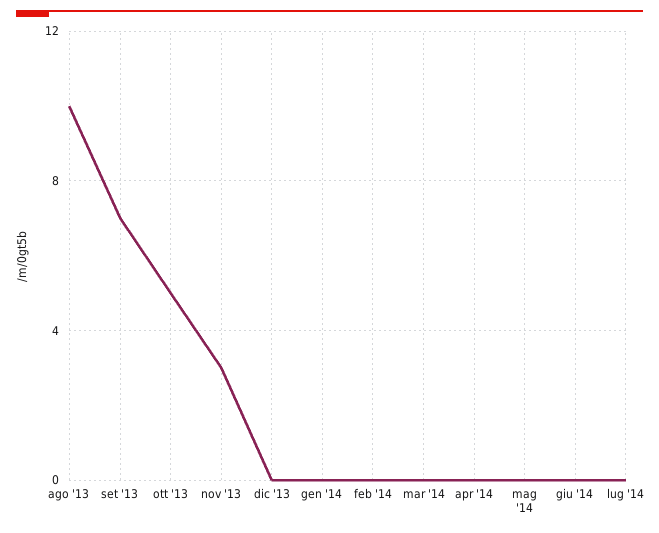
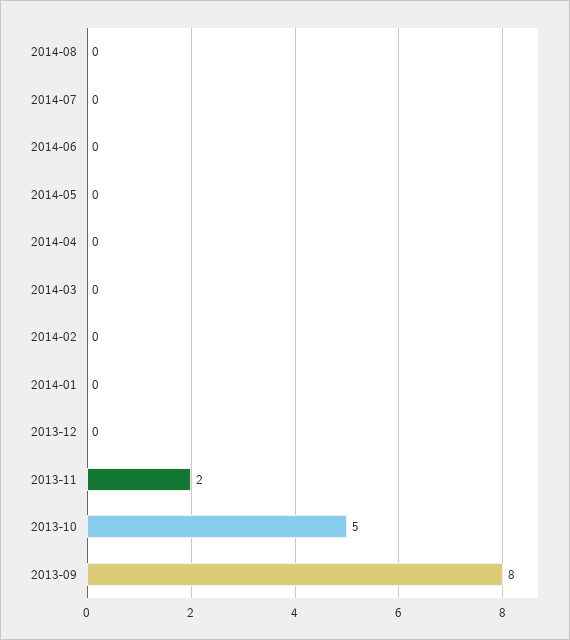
ago '13: 10 -> none
set '13: 7 -> 8
nov '13: 3 -> 2
2014-08: none -> 0

